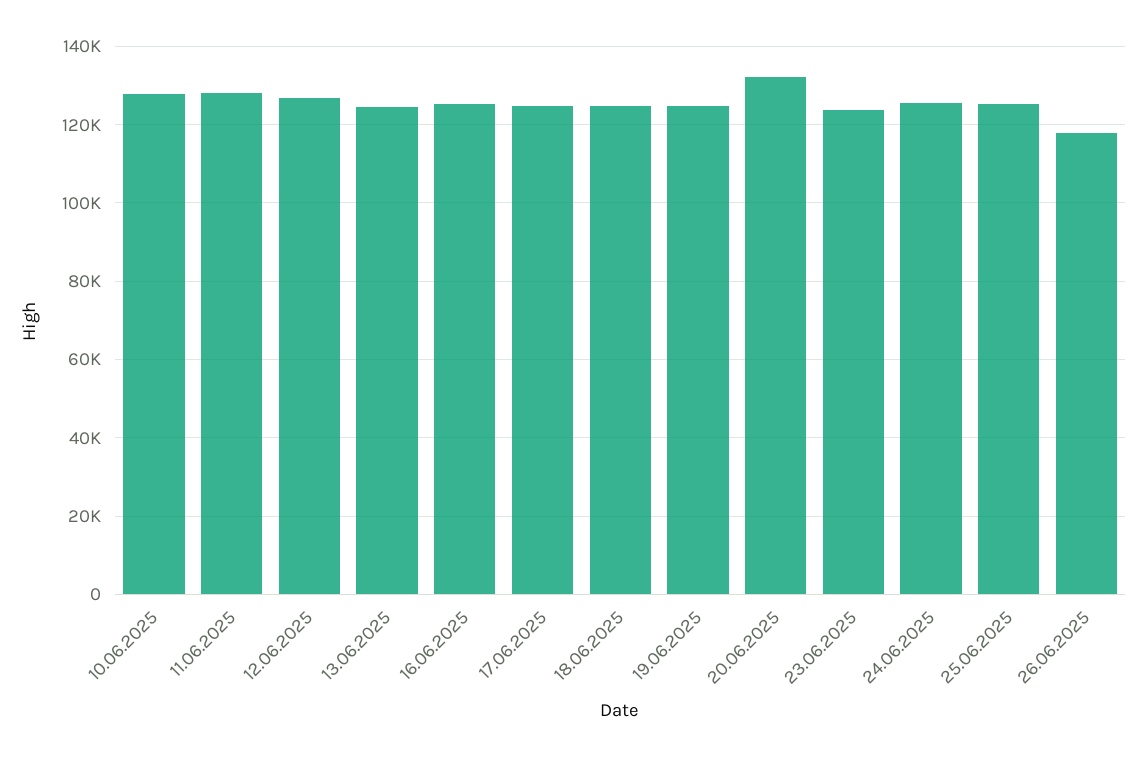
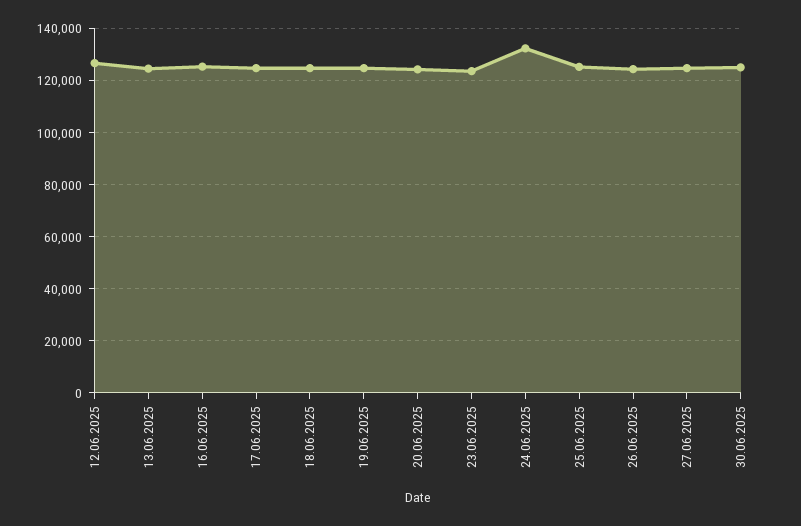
10.06.2025: 128000 -> none
11.06.2025: 128000 -> none
20.06.2025: 132000 -> 125000
24.06.2025: 126000 -> 132500
26.06.2025: 118000 -> 125000
27.06.2025: none -> 125000
30.06.2025: none -> 125000

